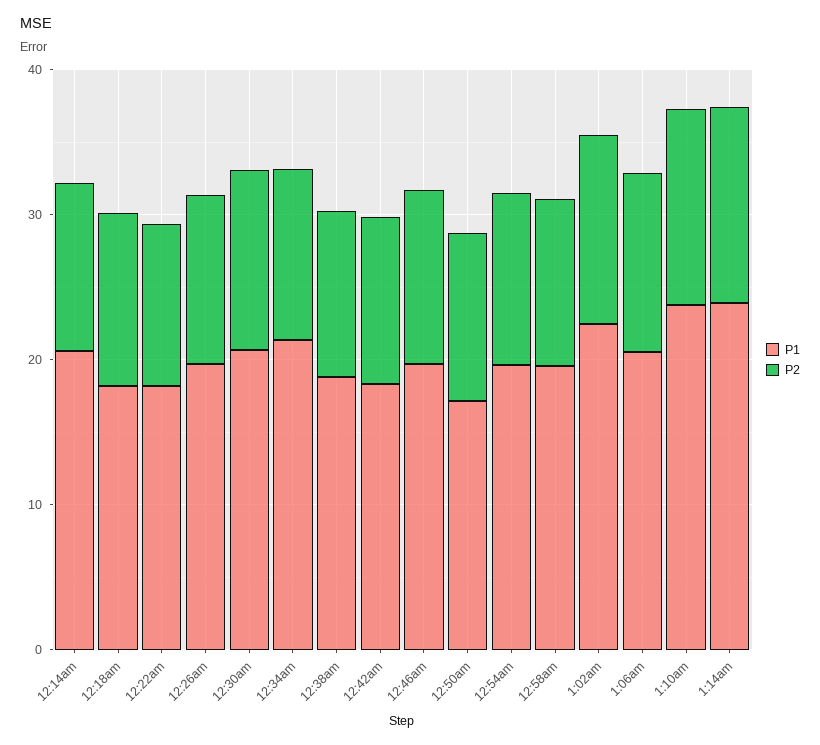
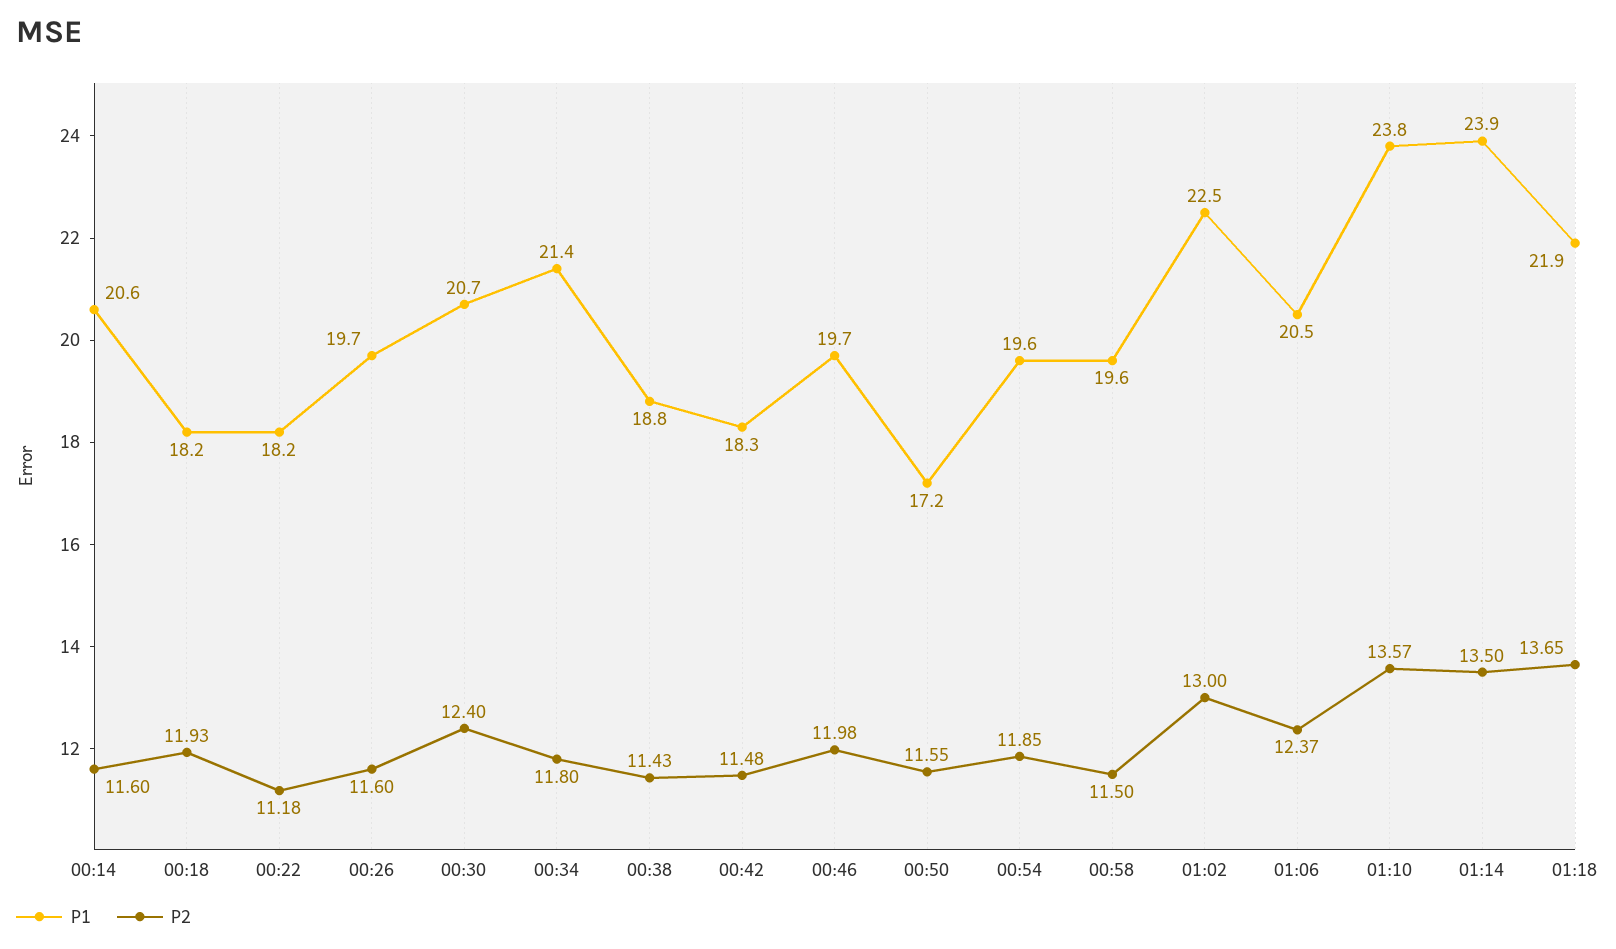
P1, 01:18: none -> 21.9
P2, 01:18: none -> 13.65

